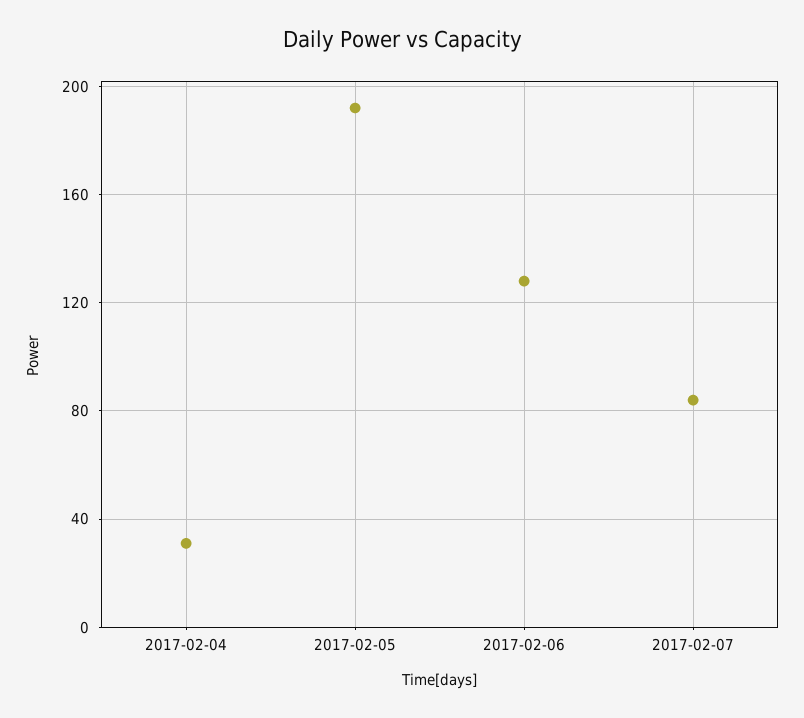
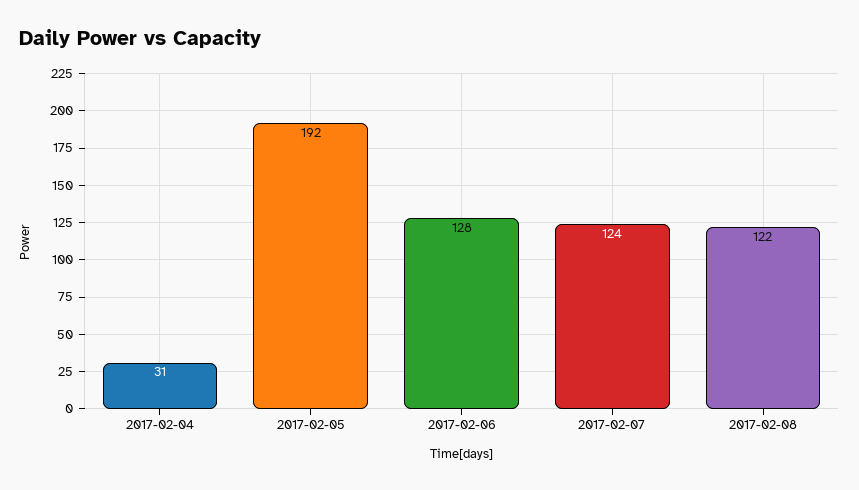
2017-02-07: 85 -> 124
2017-02-08: none -> 122

